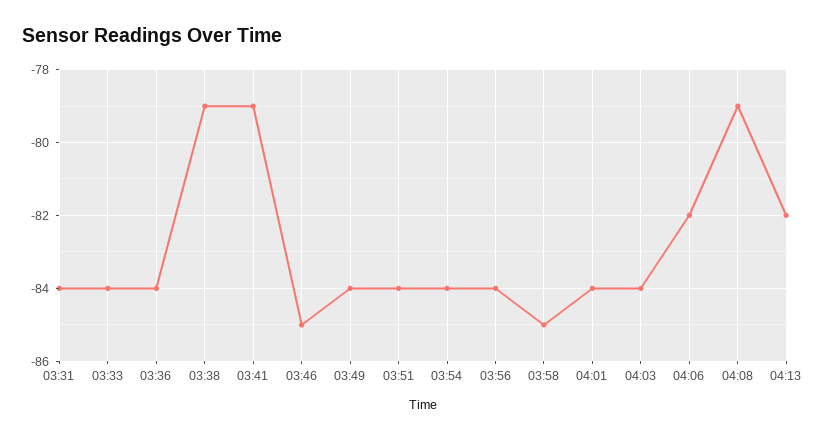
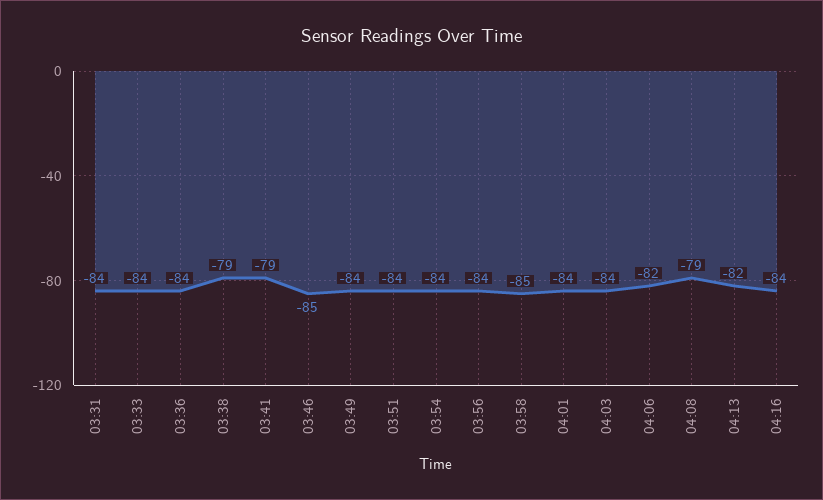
04:16: none -> -84

